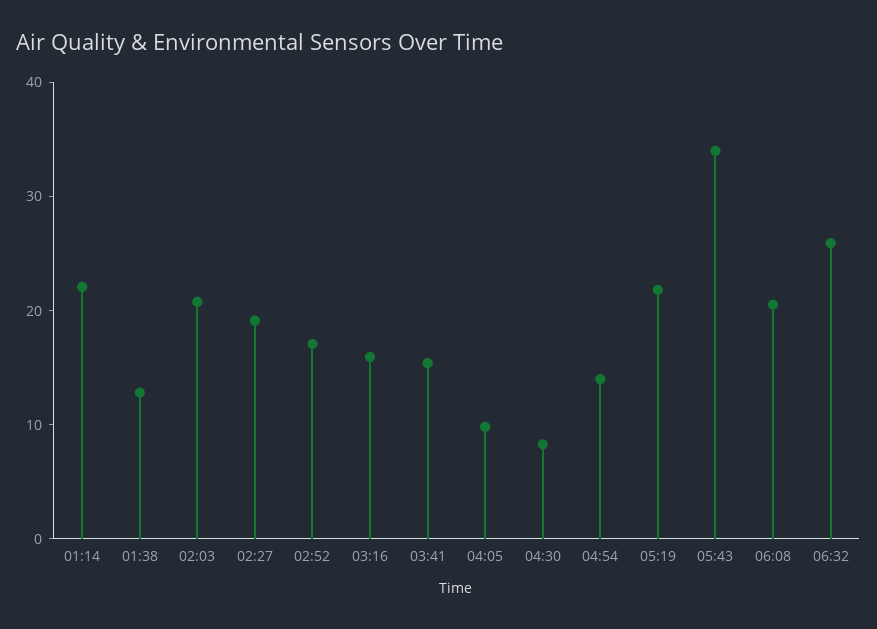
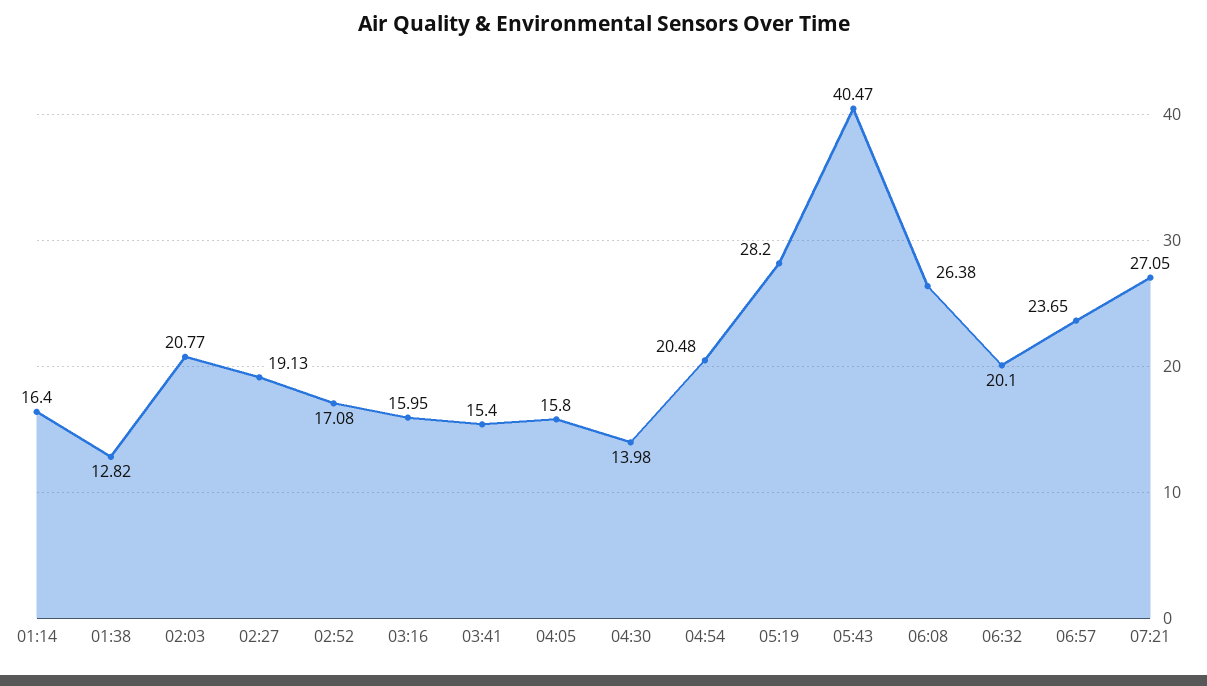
01:14: 22 -> 16.4
04:05: 10 -> 15.8
04:30: 8 -> 13.98
04:54: 14 -> 20.48
05:19: 22 -> 28.2
05:43: 34 -> 40.47
06:08: 20 -> 26.38
06:32: 26 -> 20.1
06:57: none -> 23.65
07:21: none -> 27.05

